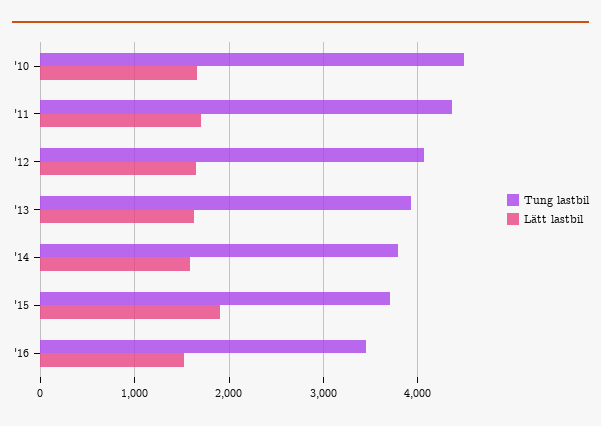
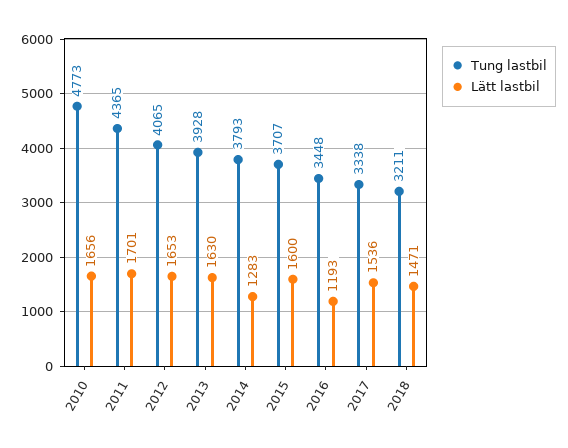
Tung lastbil, '10: 4500 -> 4773
Lätt lastbil, '14: 1600 -> 1283
Lätt lastbil, '15: 1900 -> 1600
Lätt lastbil, '16: 1500 -> 1193
Tung lastbil, 2017: none -> 3338
Lätt lastbil, 2017: none -> 1536
Tung lastbil, 2018: none -> 3211
Lätt lastbil, 2018: none -> 1471

